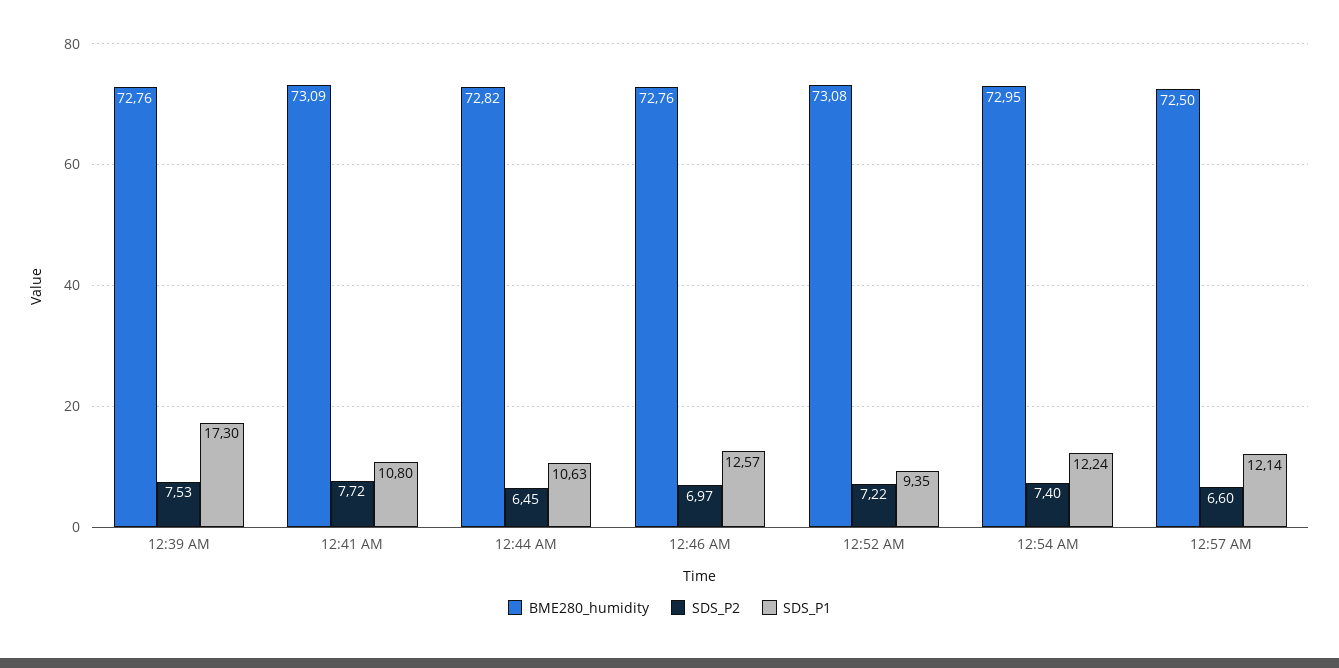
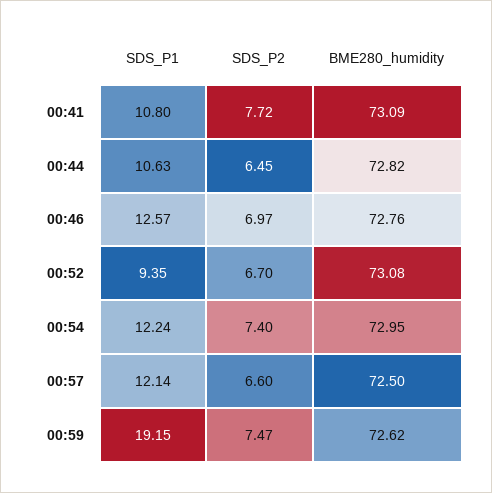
BME280_humidity, 12:39 AM: 72.76 -> none
SDS_P2, 12:39 AM: 7.53 -> none
SDS_P1, 12:39 AM: 17.3 -> none
SDS_P2, 12:52 AM: 7.22 -> 6.7
SDS_P1, 00:59: none -> 19.15
SDS_P2, 00:59: none -> 7.47
BME280_humidity, 00:59: none -> 72.62

